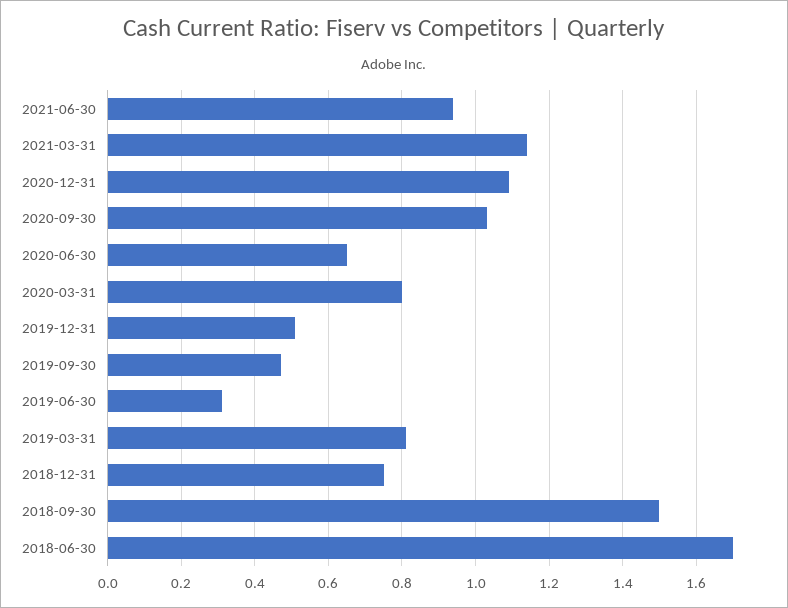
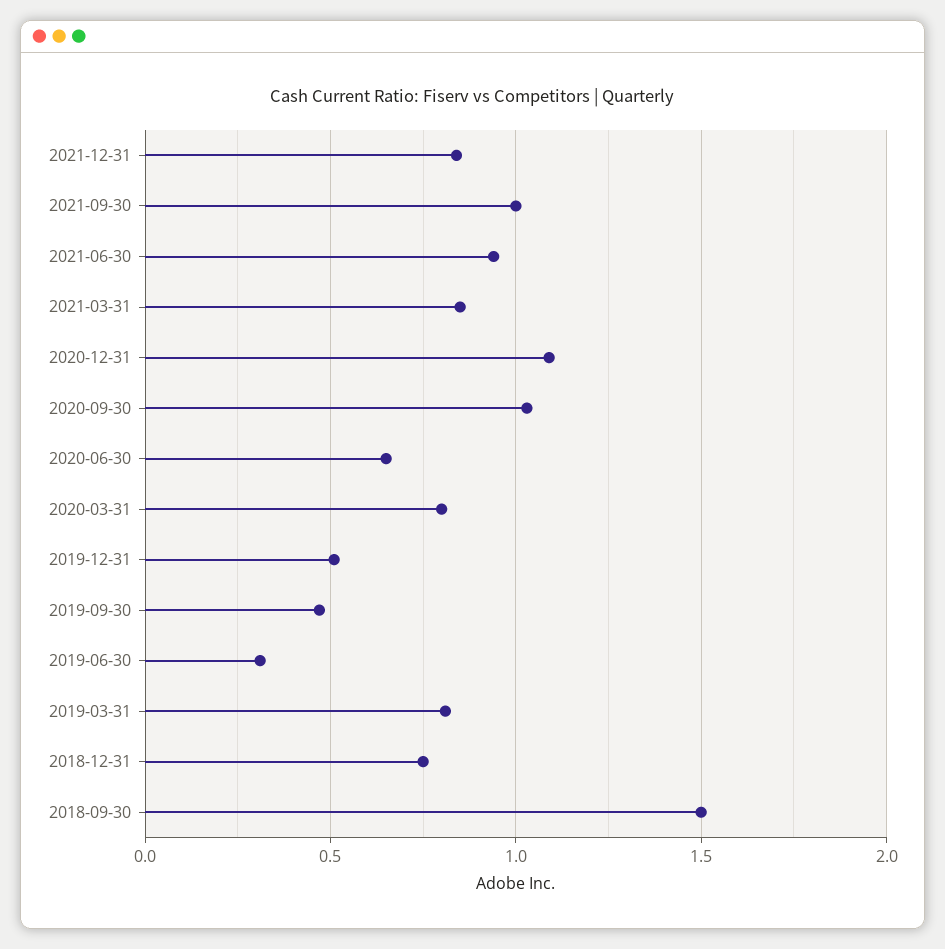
2021-03-31: 1.15 -> 0.85
2018-06-30: 1.7 -> none
2021-12-31: none -> 0.85
2021-09-30: none -> 1

